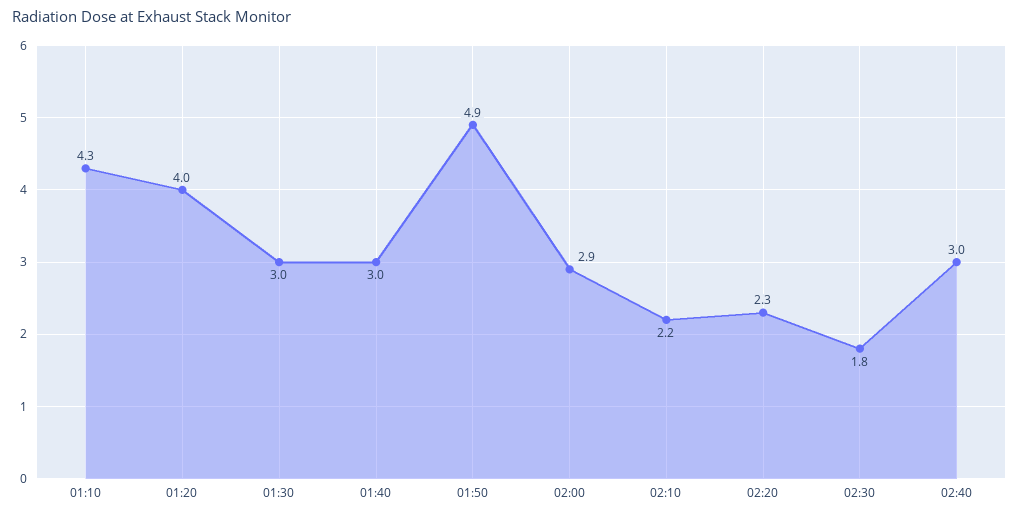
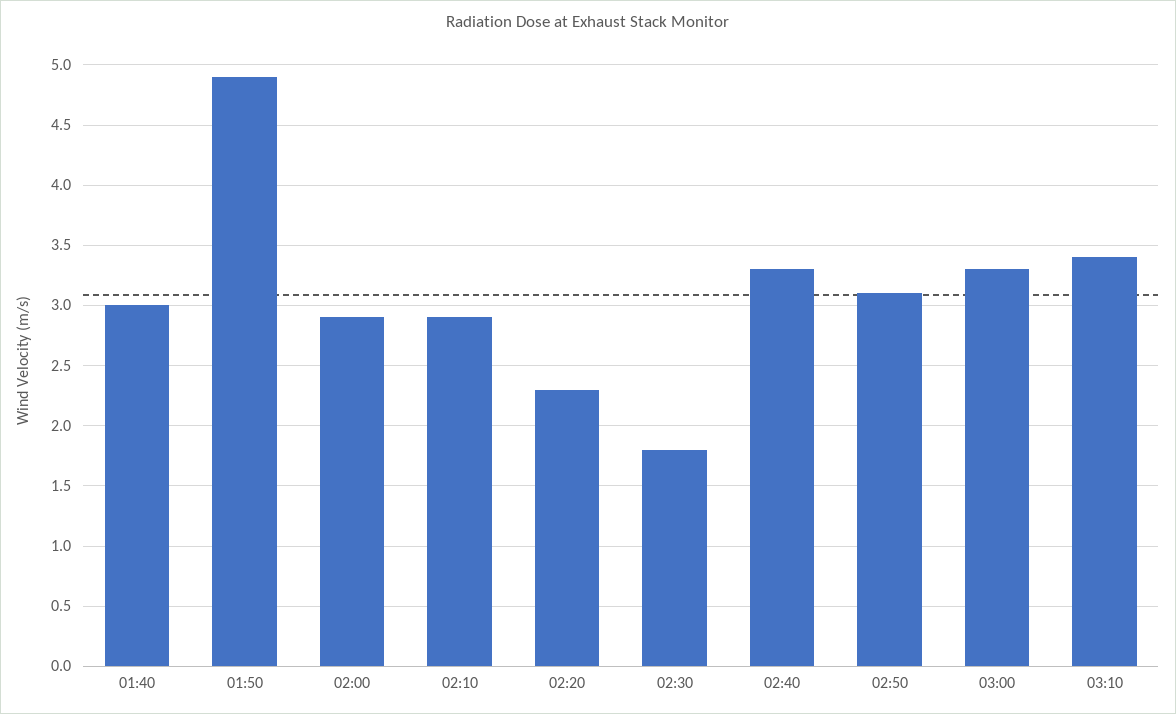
01:10: 4.3 -> none
01:20: 4 -> none
01:30: 3 -> none
02:10: 2.2 -> 2.9
02:40: 3 -> 3.3
02:50: none -> 3.1
03:00: none -> 3.3
03:10: none -> 3.4

